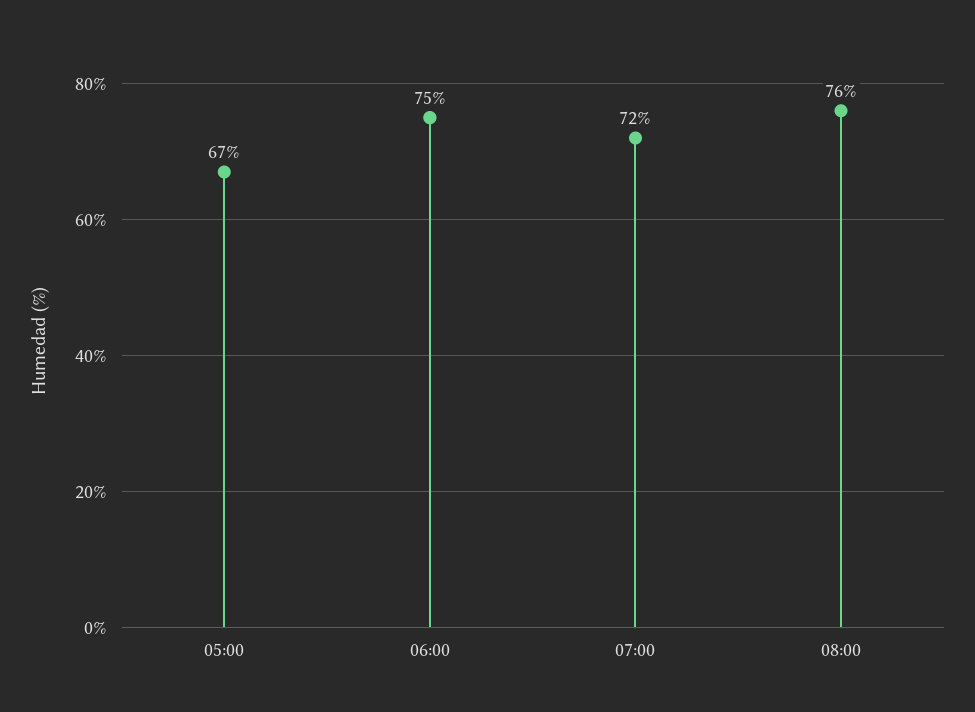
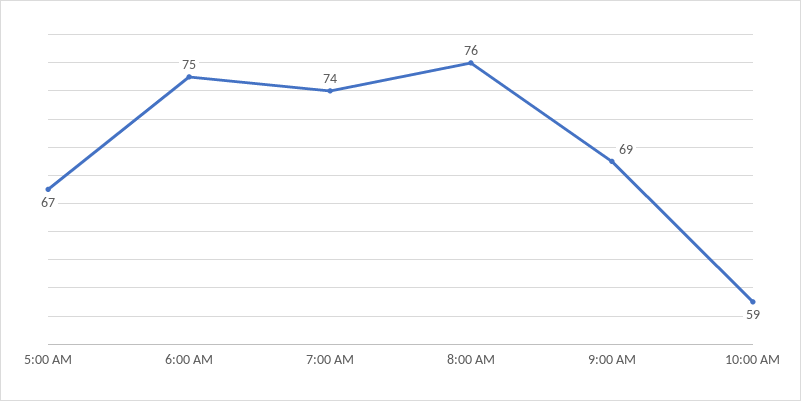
07:00: 72 -> 74
9:00 AM: none -> 69
10:00 AM: none -> 59

